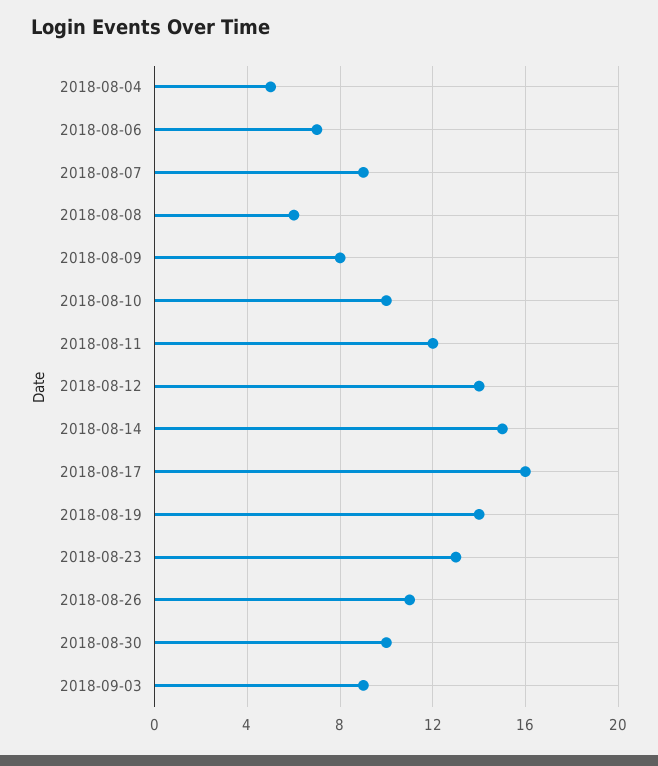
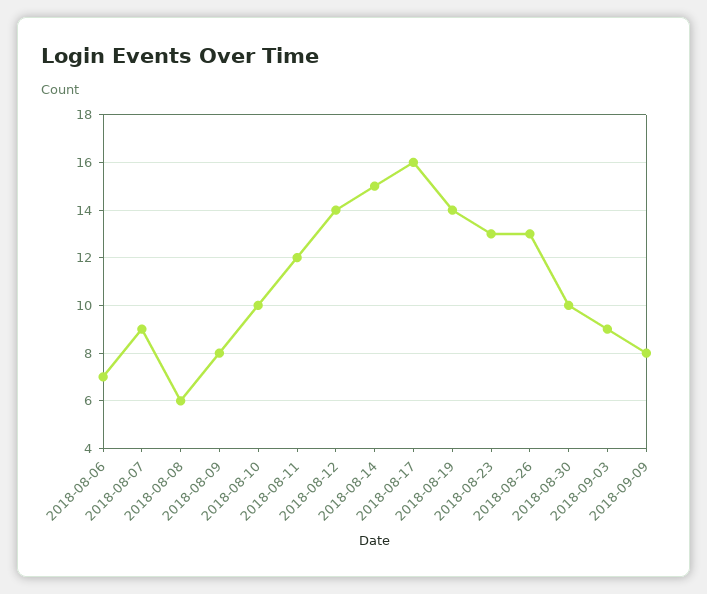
2018-08-04: 5 -> none
2018-08-26: 11 -> 13
2018-09-09: none -> 8

